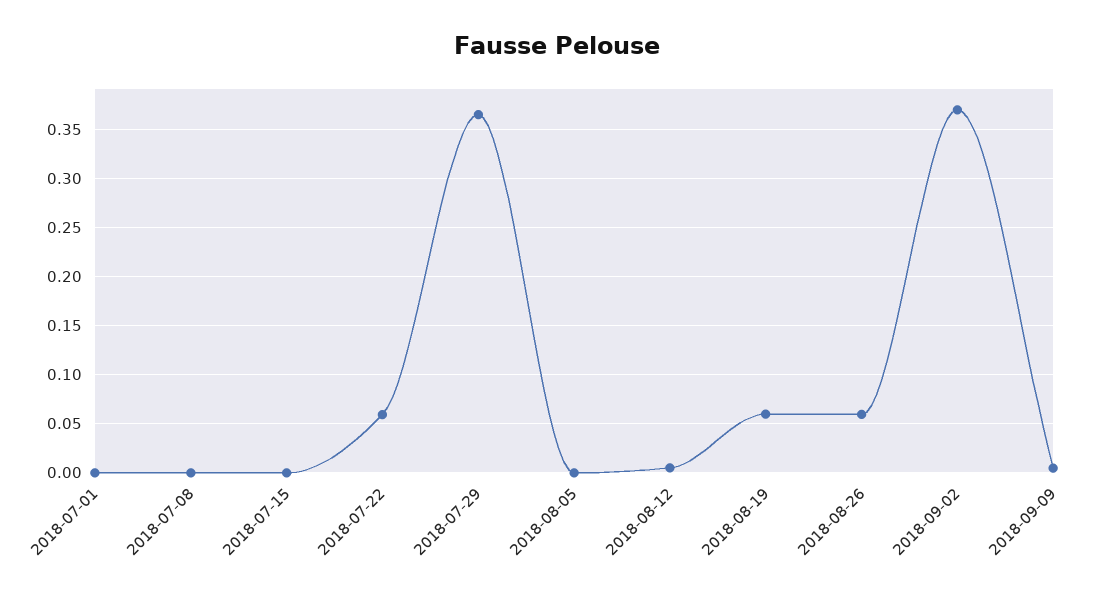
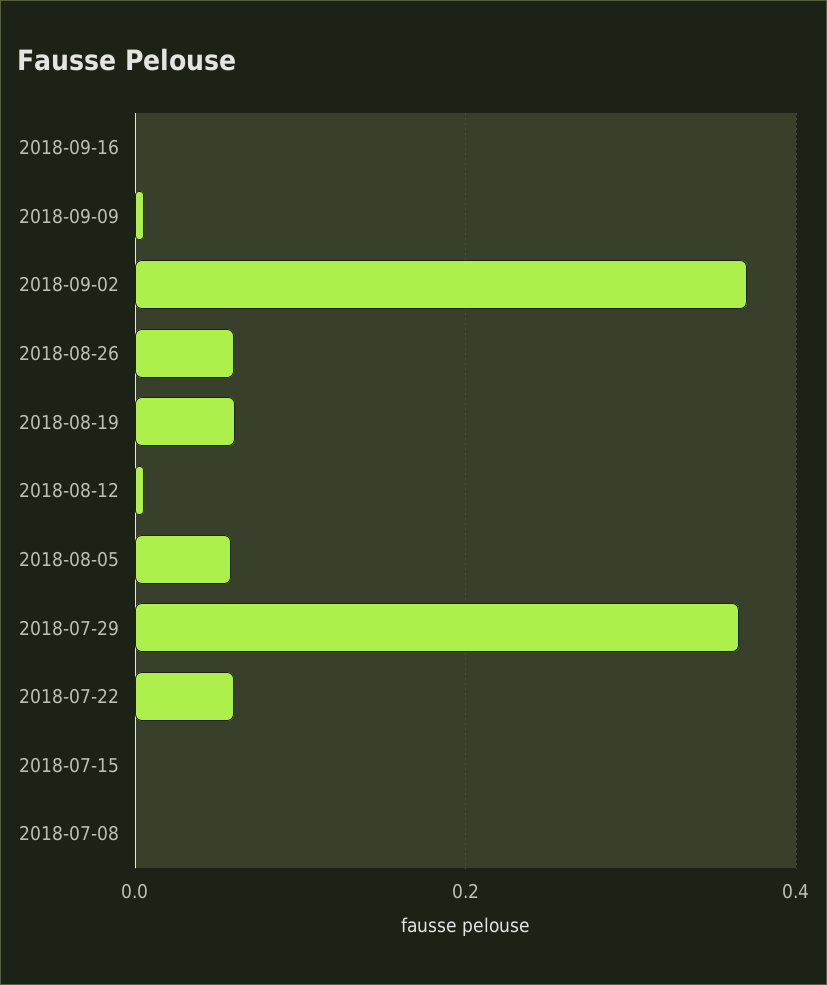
2018-07-01: 0 -> none
2018-08-05: 0 -> 0.06
2018-09-16: none -> 0

